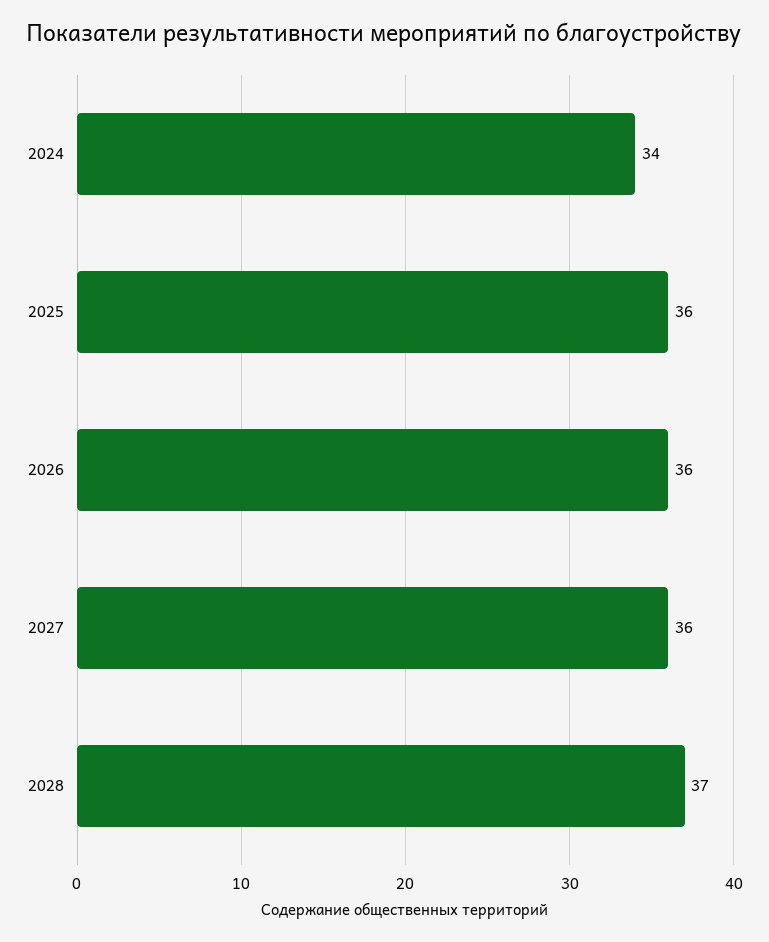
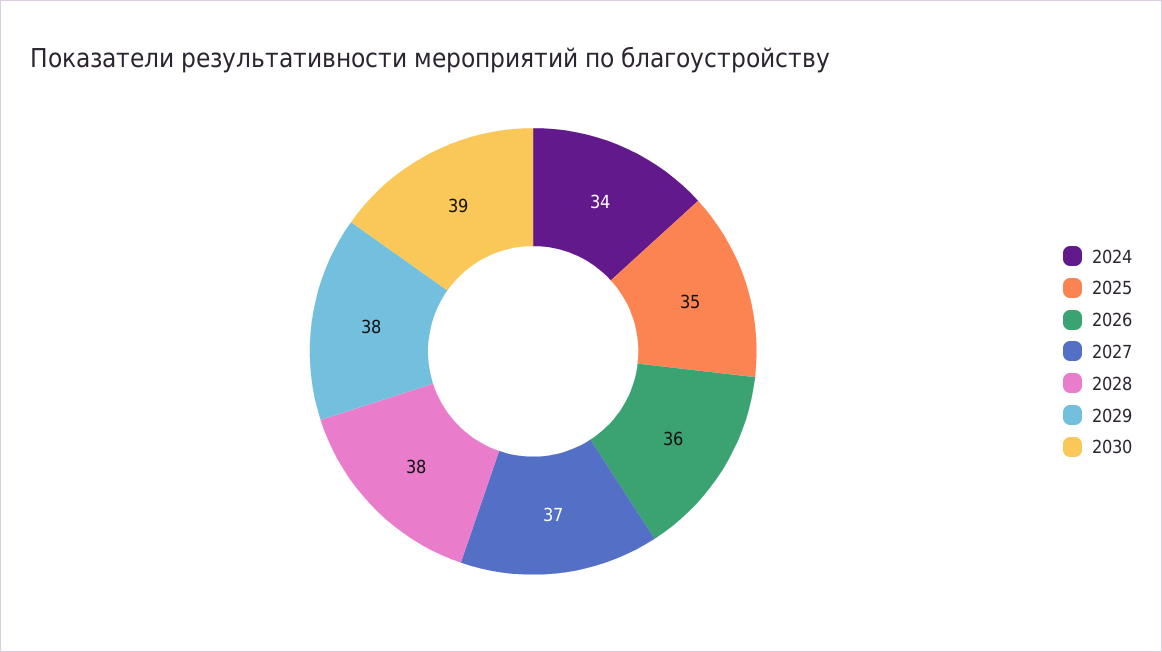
2025: 36 -> 35
2027: 36 -> 37
2028: 37 -> 38
2029: none -> 38
2030: none -> 39

